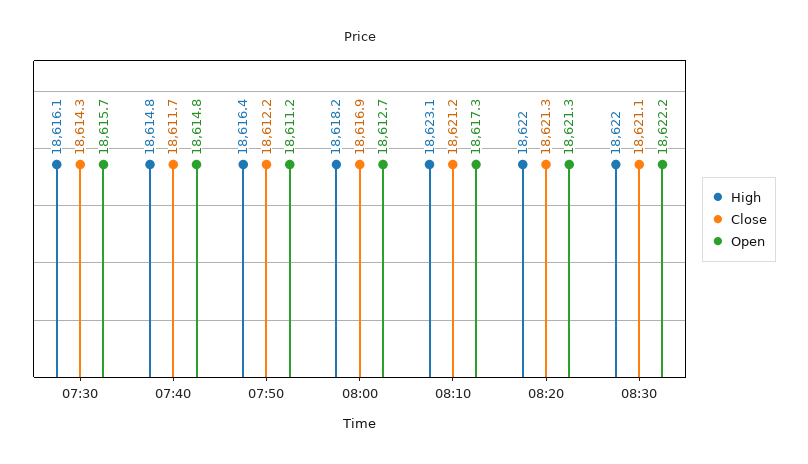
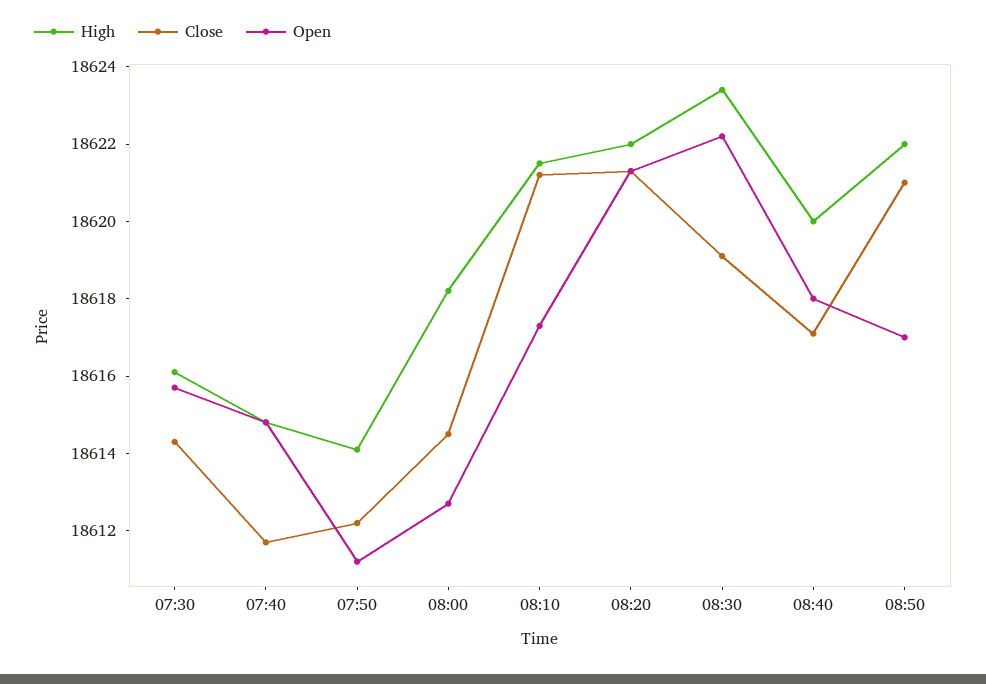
High, 07:50: 18616.4 -> 18614
Close, 08:00: 18616.9 -> 18614.5
High, 08:10: 18623.1 -> 18621.5
High, 08:30: 18622 -> 18623.5
Close, 08:30: 18621.1 -> 18619
High, 08:40: none -> 18620
Close, 08:40: none -> 18617
Open, 08:40: none -> 18618
High, 08:50: none -> 18622
Close, 08:50: none -> 18621
Open, 08:50: none -> 18617

